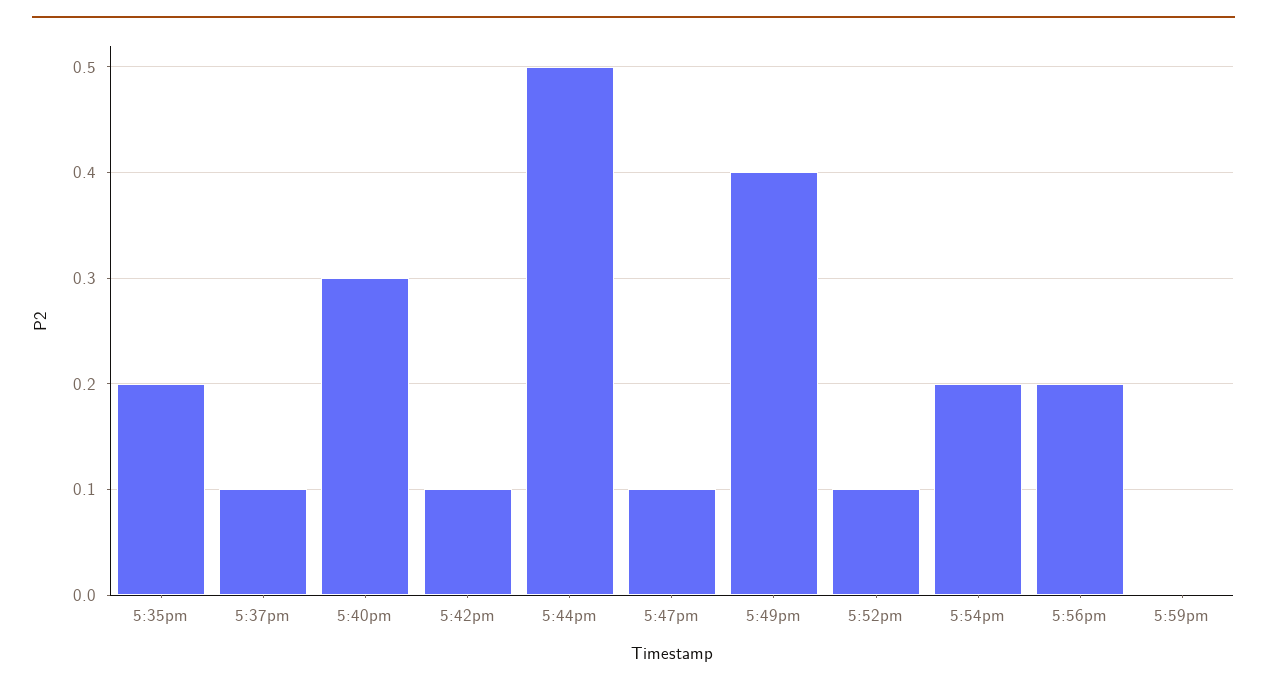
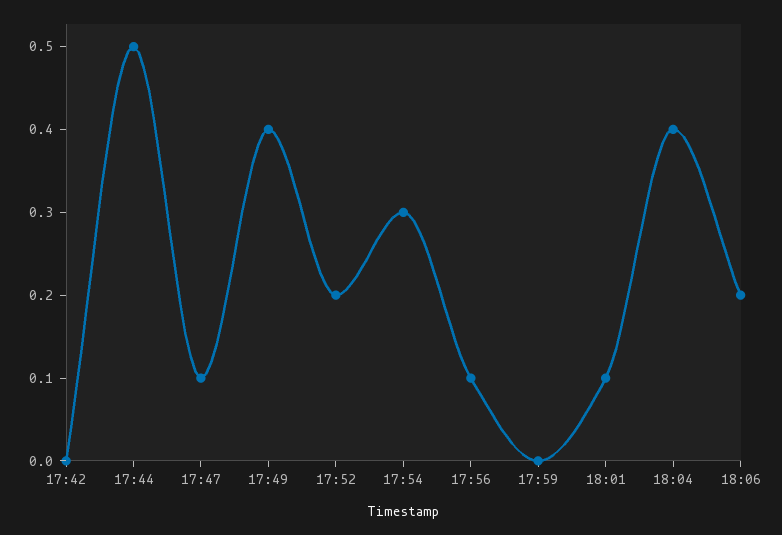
5:35pm: 0.2 -> none
5:37pm: 0.1 -> none
5:40pm: 0.3 -> none
5:42pm: 0.1 -> 0
5:52pm: 0.1 -> 0.2
5:54pm: 0.2 -> 0.3
5:56pm: 0.2 -> 0.1
18:01: none -> 0.1
18:04: none -> 0.4
18:06: none -> 0.2

